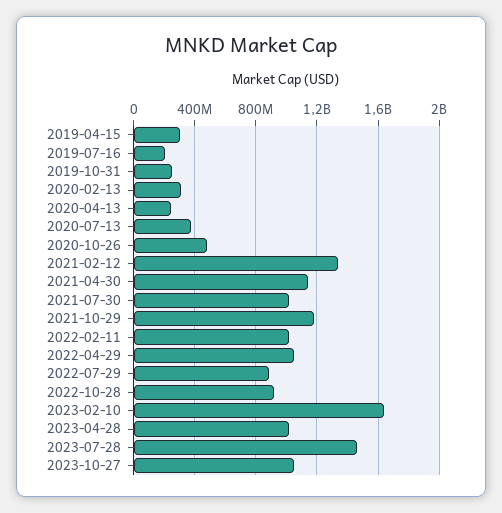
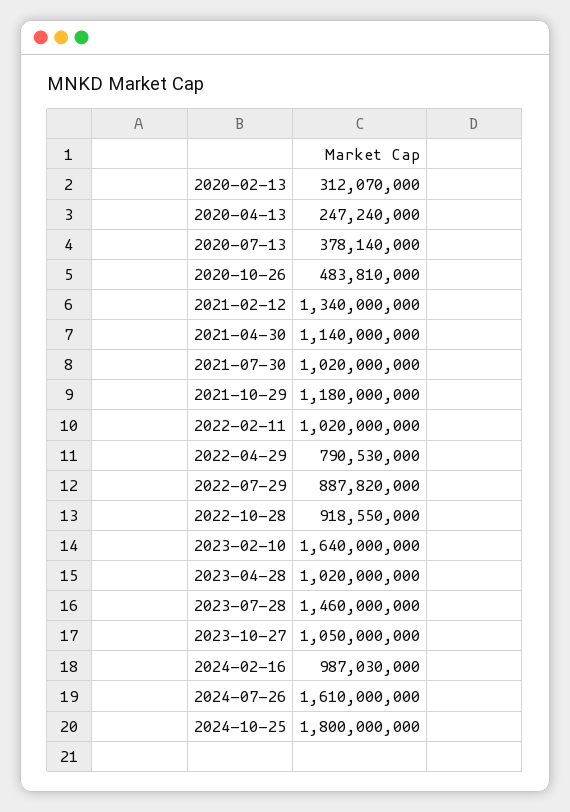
2019-04-15: 300000000 -> none
2019-07-16: 200000000 -> none
2019-10-31: 250000000 -> none
2022-04-29: 1050000000 -> 790530000
2024-02-16: none -> 987030000
2024-07-26: none -> 1610000000
2024-10-25: none -> 1800000000

